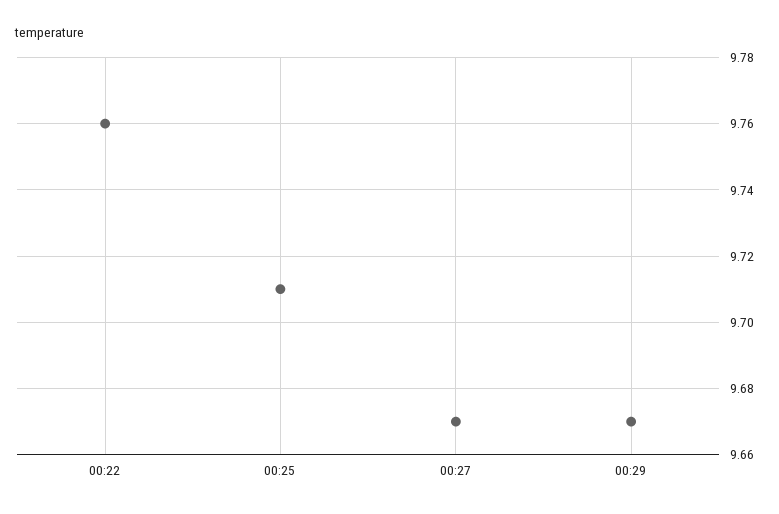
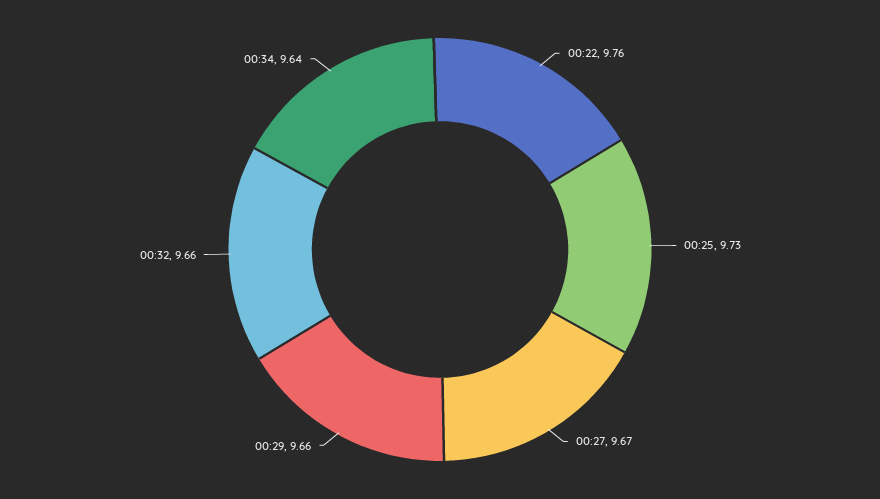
00:25: 9.71 -> 9.73
00:29: 9.67 -> 9.66
00:32: none -> 9.66
00:34: none -> 9.64

